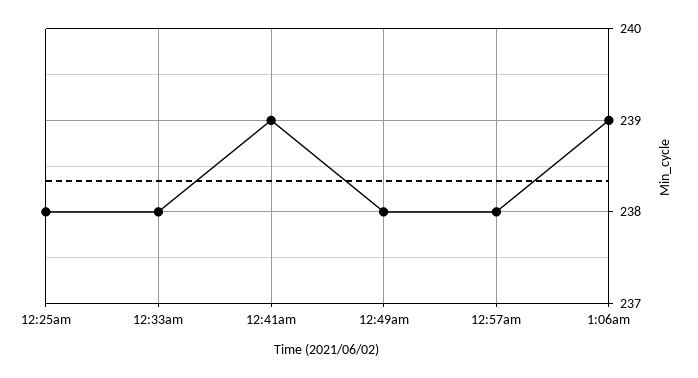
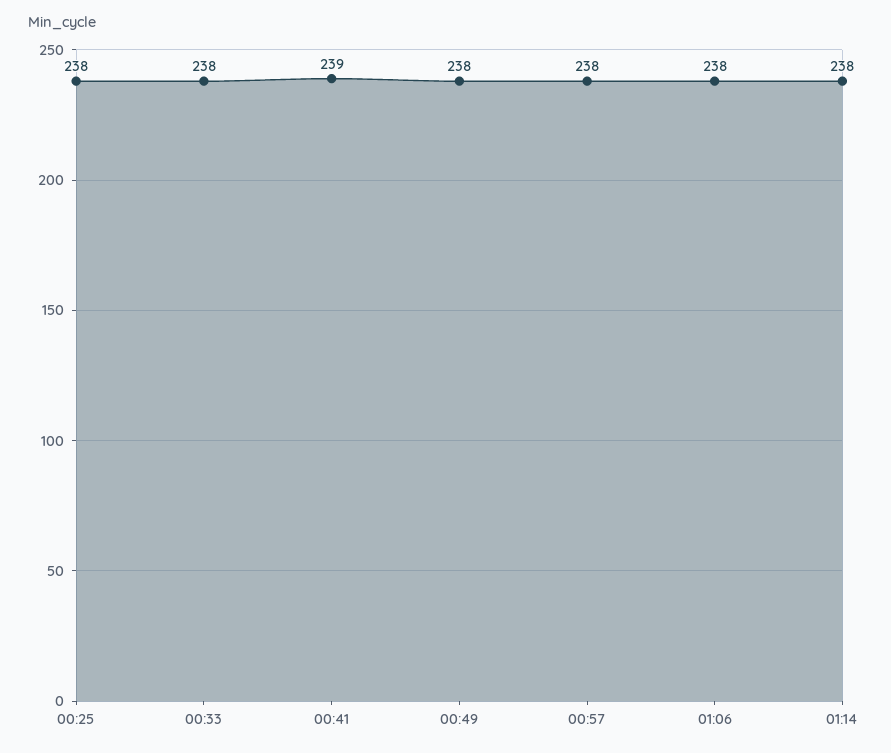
1:06am: 239 -> 238
01:14: none -> 238

